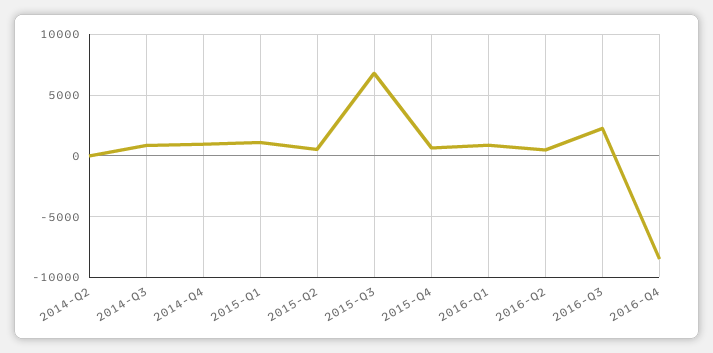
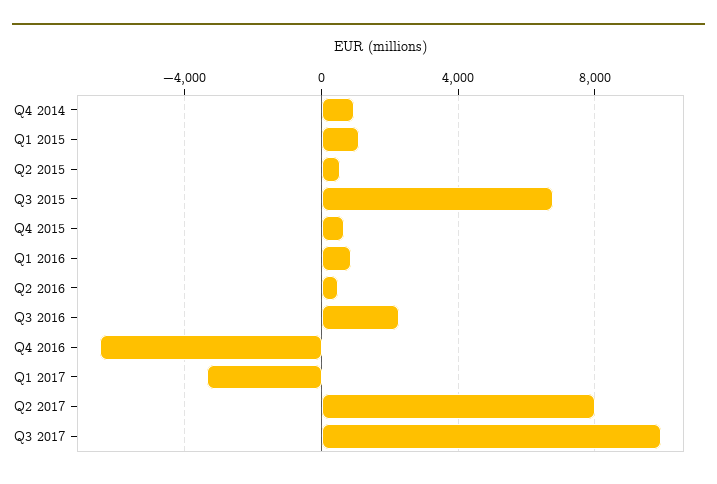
2014-Q2: 0 -> none
2014-Q3: 1000 -> none
2016-Q4: -8500 -> -6500
Q1 2017: none -> -3500
Q2 2017: none -> 8000
Q3 2017: none -> 10000

